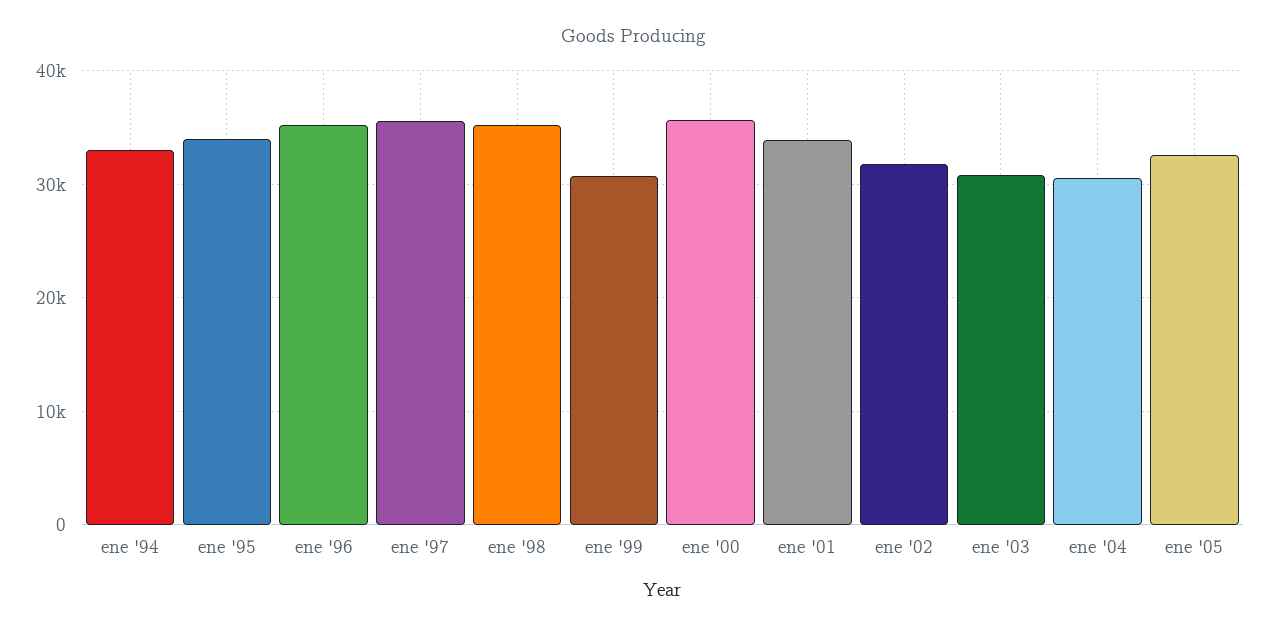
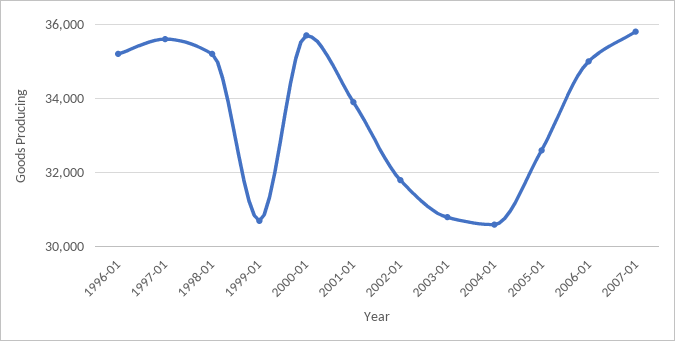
ene '94: 33000 -> none
ene '95: 34000 -> none
2006-01: none -> 35000
2007-01: none -> 35800

